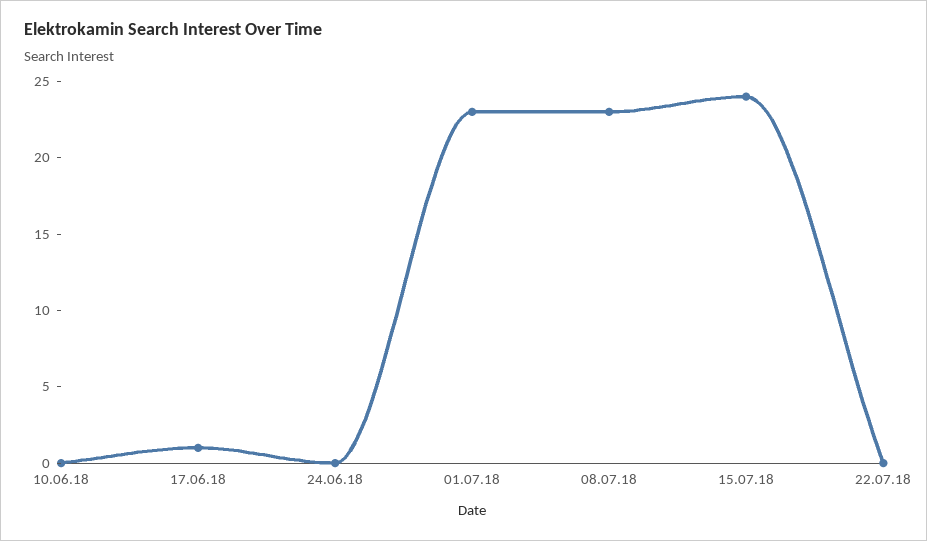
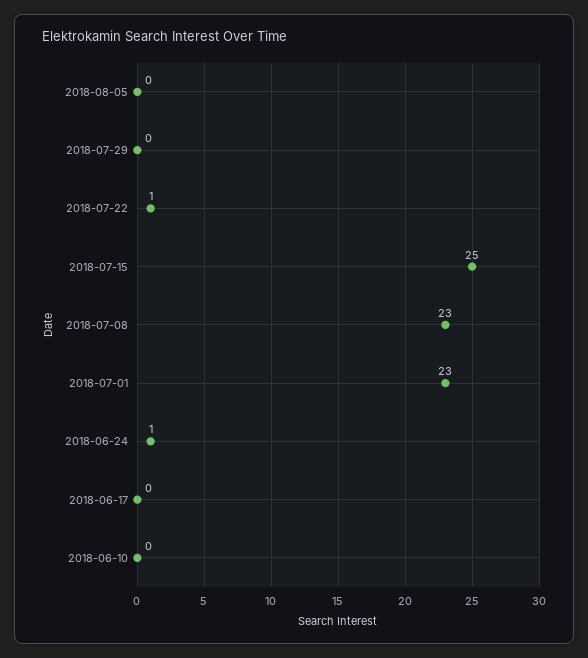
17.06.18: 1 -> 0
24.06.18: 0 -> 1
15.07.18: 24 -> 25
22.07.18: 0 -> 1
2018-08-05: none -> 0
2018-07-29: none -> 0

